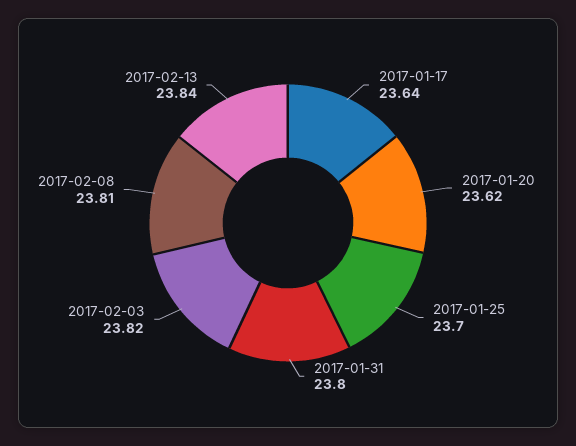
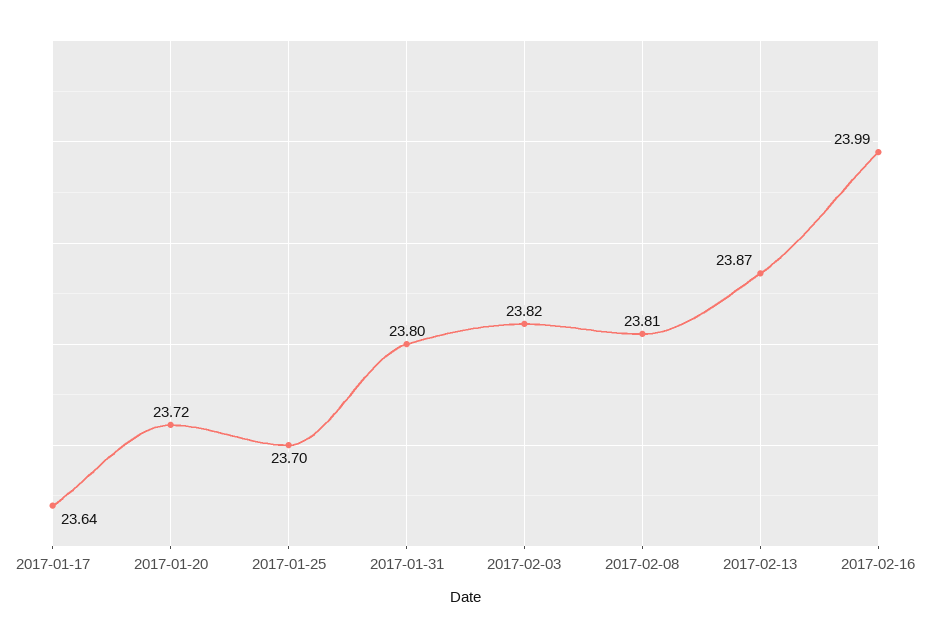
2017-01-20: 23.62 -> 23.72
2017-02-13: 23.84 -> 23.87
2017-02-16: none -> 23.99

